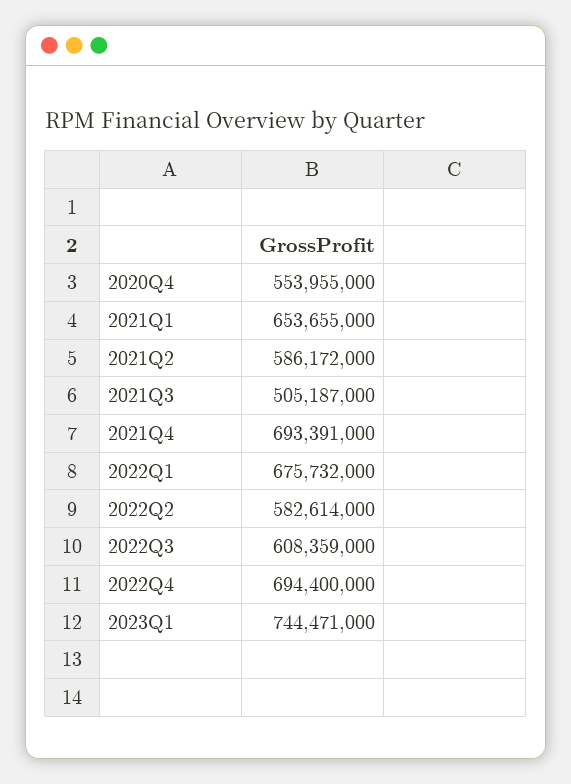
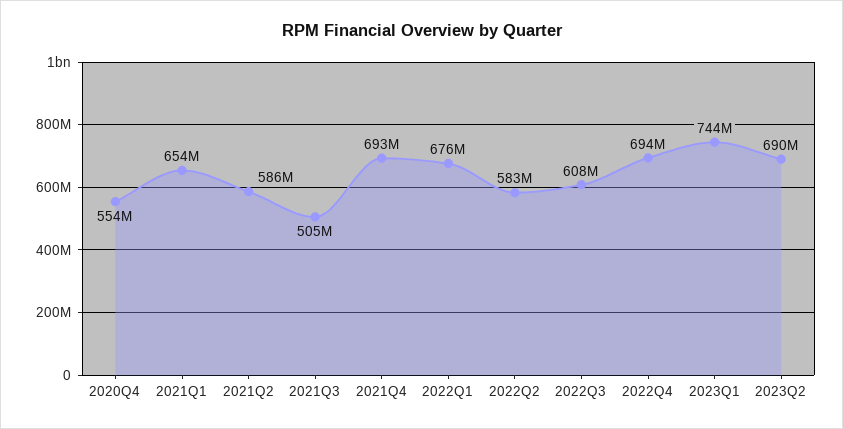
2023Q2: none -> 690000000

